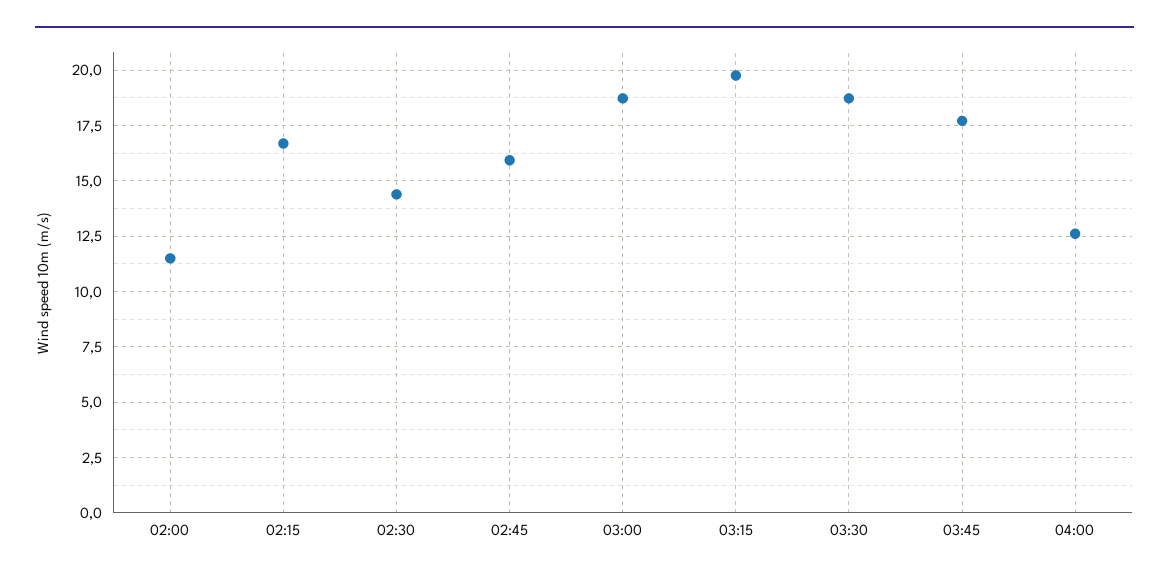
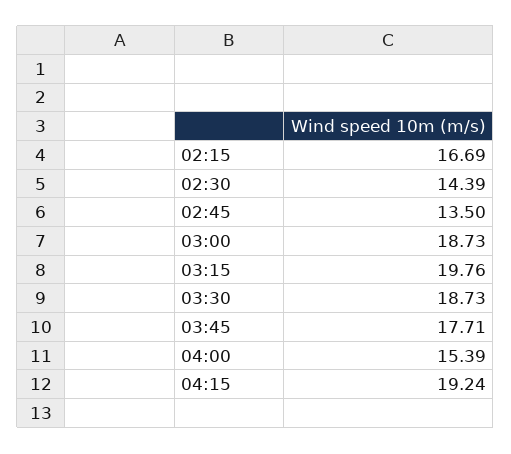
02:00: 11.5 -> none
02:45: 16 -> 13.5
04:00: 12.5 -> 15.39
04:15: none -> 19.24

